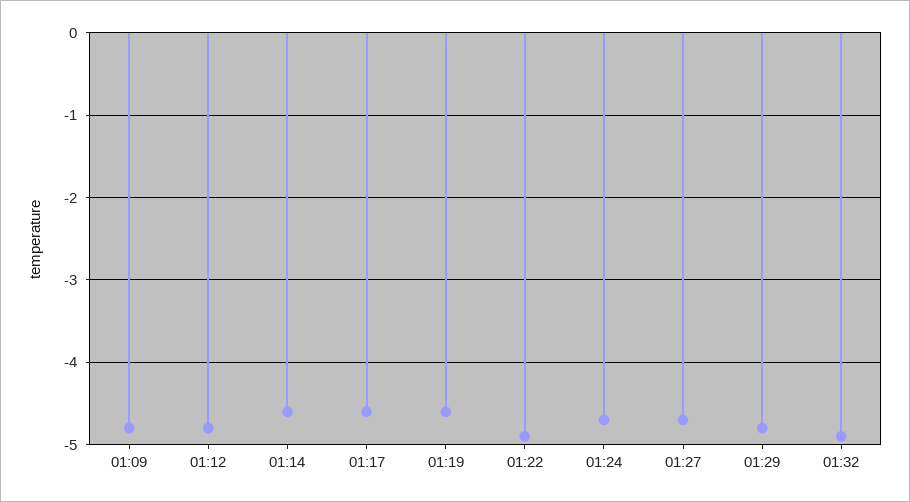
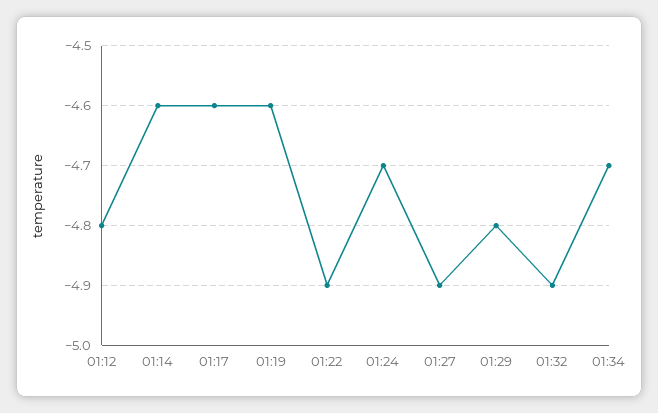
01:09: -4.8 -> none
01:27: -4.7 -> -4.9
01:34: none -> -4.7

